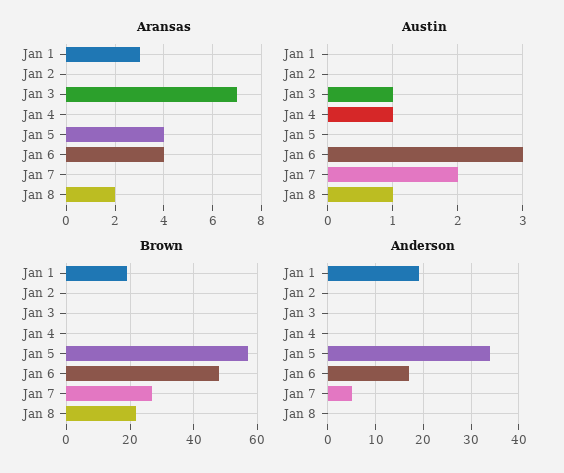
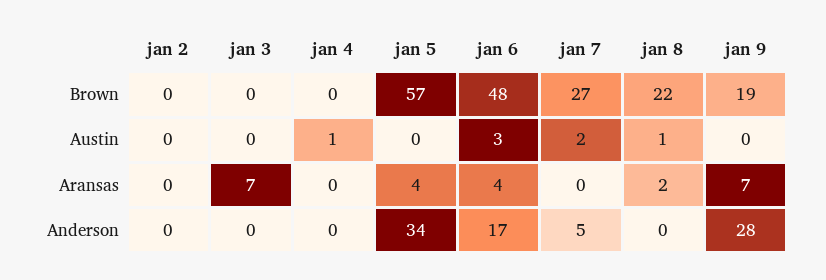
Aransas, Jan 1: 3 -> none
Austin, Jan 1: 0 -> none
Austin, Jan 3: 1 -> 0
Brown, Jan 1: 20 -> none
Anderson, Jan 1: 20 -> none
Brown, jan 9: none -> 19
Austin, jan 9: none -> 0
Aransas, jan 9: none -> 7
Anderson, jan 9: none -> 28

